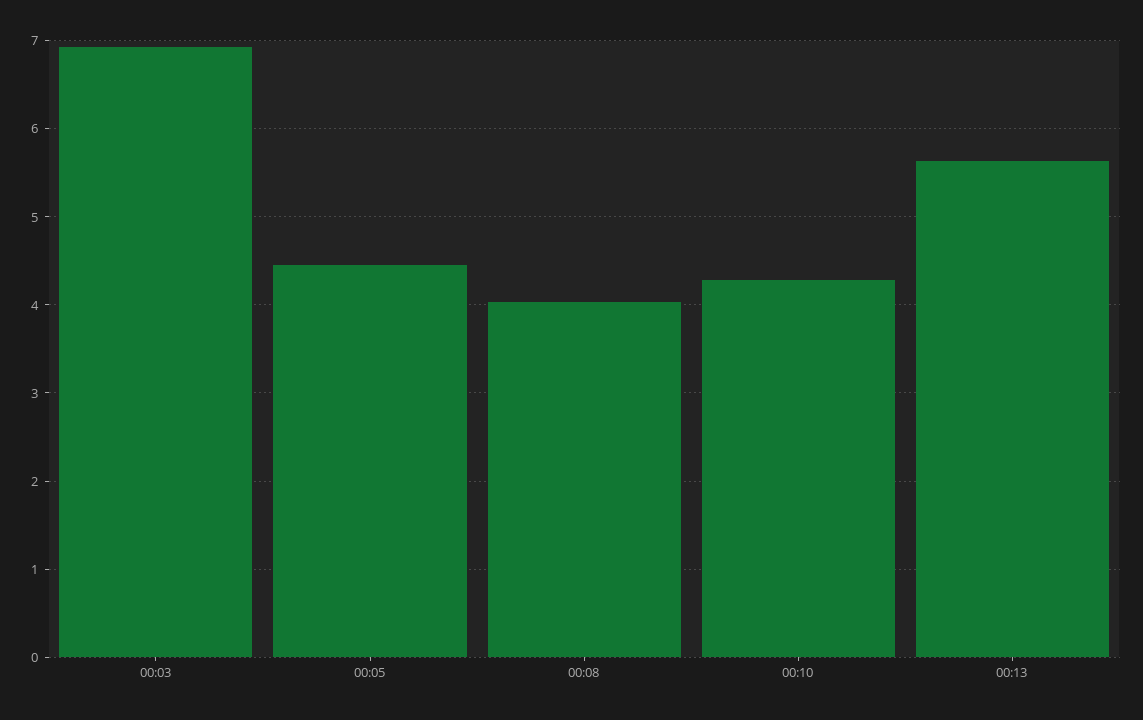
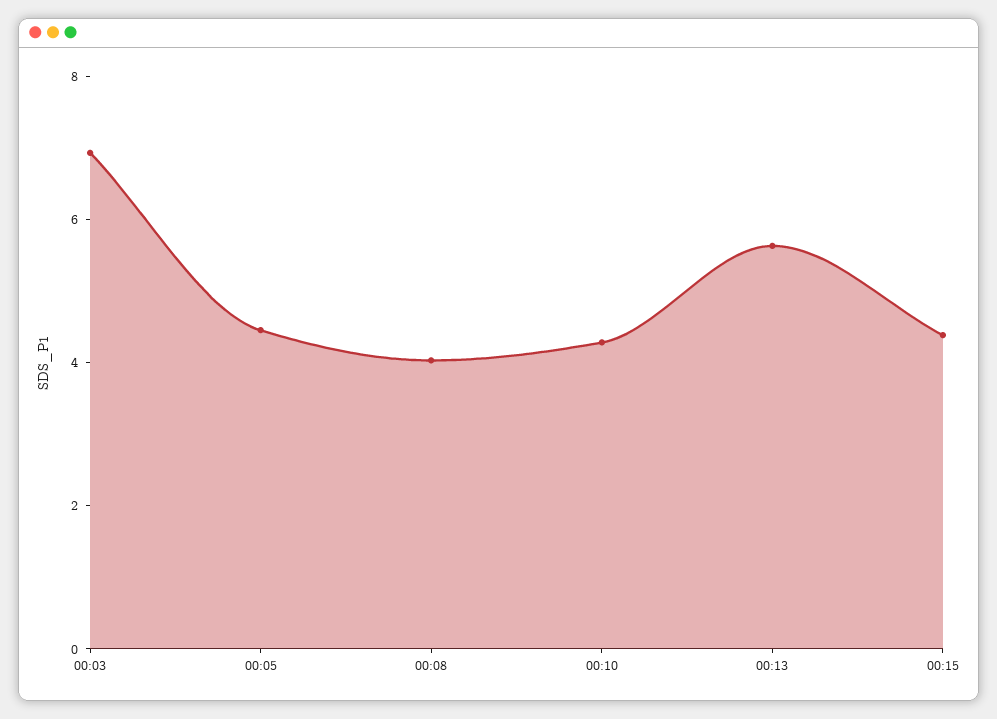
00:15: none -> 4.5

